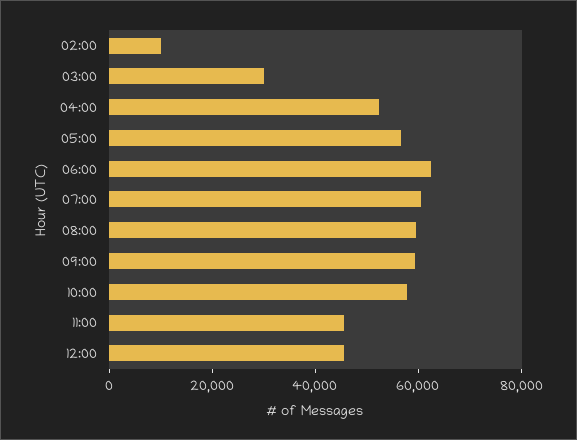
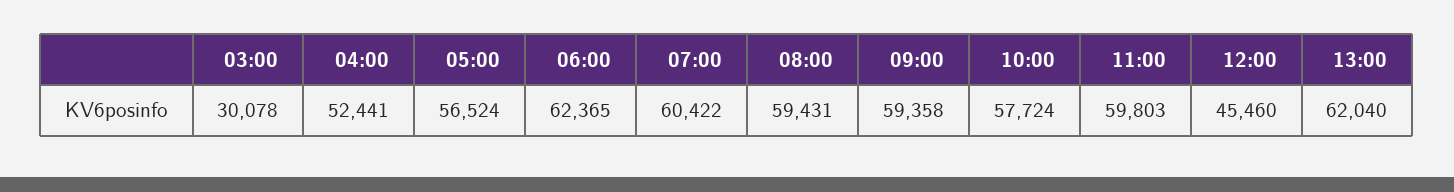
02:00: 10000 -> none
11:00: 45000 -> 59803
13:00: none -> 62040

